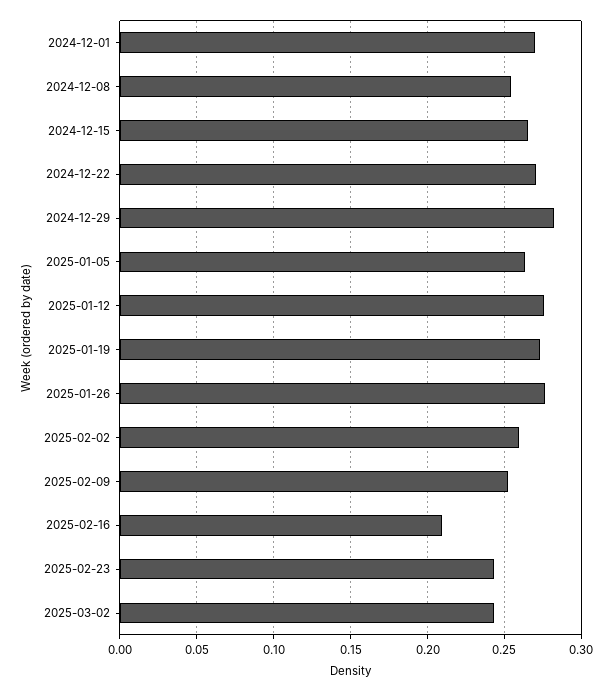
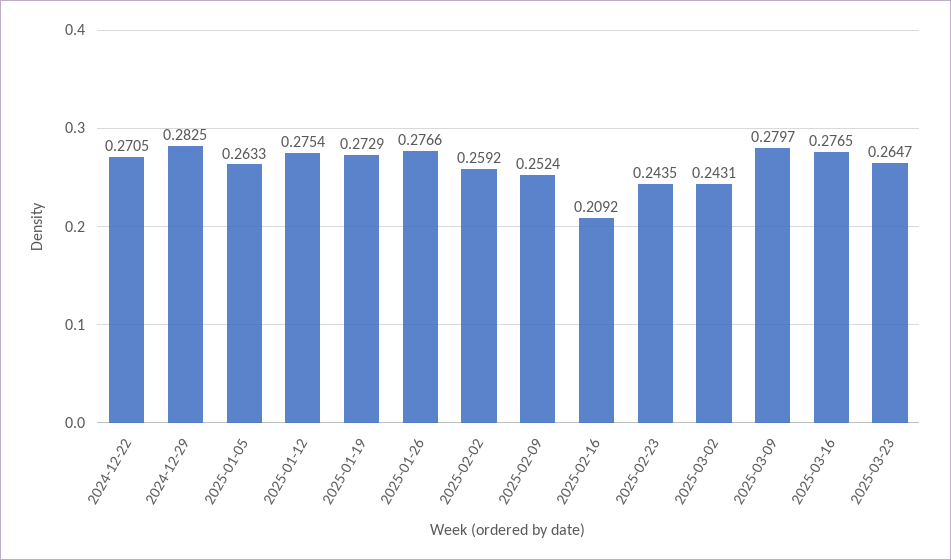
2024-12-01: 0.27 -> none
2024-12-08: 0.255 -> none
2024-12-15: 0.265 -> none
2025-03-09: none -> 0.2797
2025-03-16: none -> 0.2765
2025-03-23: none -> 0.2647

